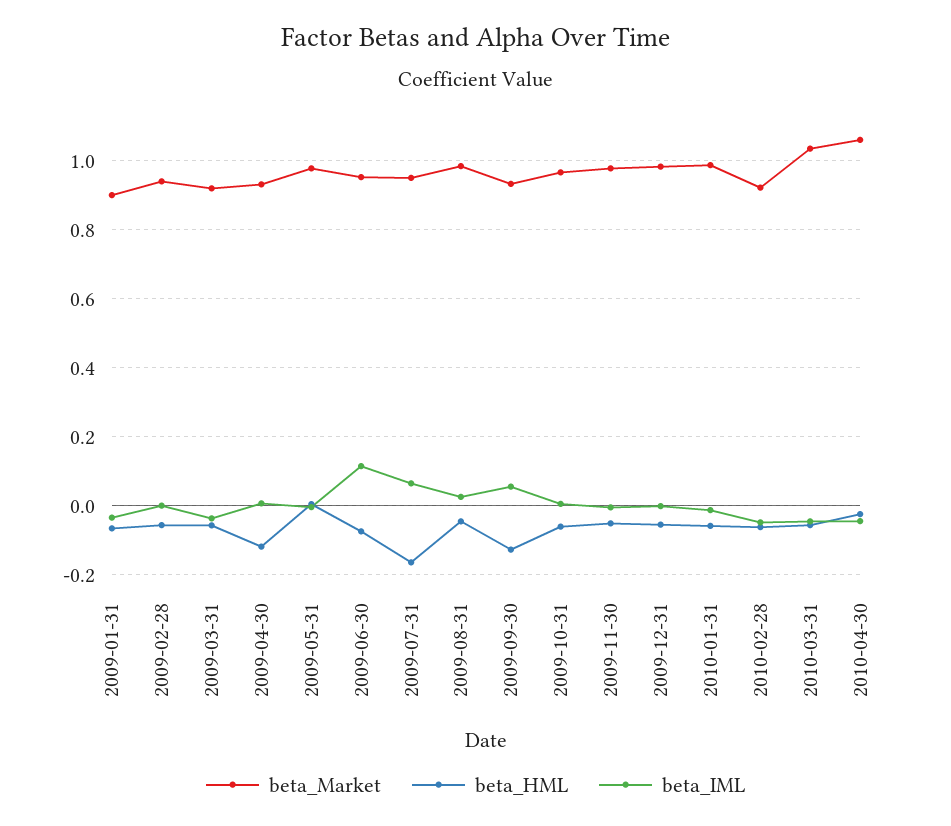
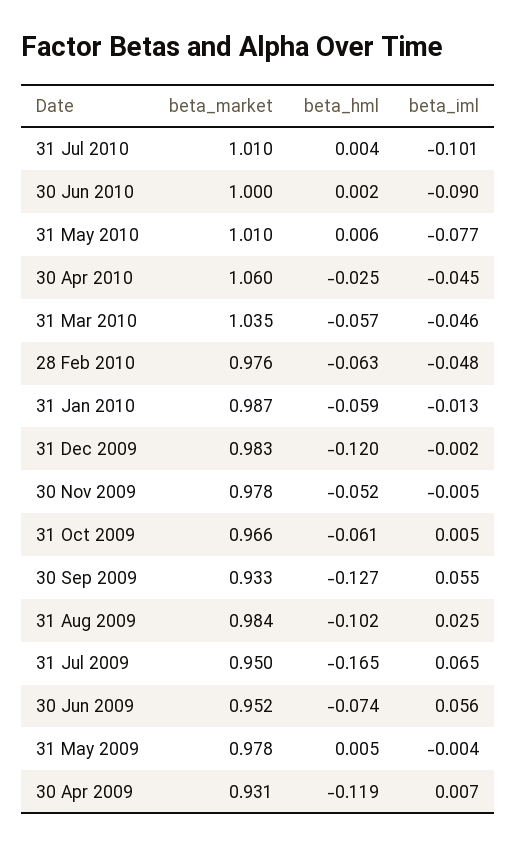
beta_Market, 2009-01-31: 0.9 -> none
beta_HML, 2009-01-31: -0.06 -> none
beta_IML, 2009-01-31: -0.04 -> none
beta_Market, 2009-02-28: 0.94 -> none
beta_HML, 2009-02-28: -0.06 -> none
beta_IML, 2009-02-28: 0 -> none
beta_Market, 2009-03-31: 0.92 -> none
beta_HML, 2009-03-31: -0.06 -> none
beta_IML, 2009-03-31: -0.04 -> none
beta_IML, 2009-06-30: 0.12 -> 0.056
beta_HML, 2009-08-31: -0.04 -> -0.102
beta_HML, 2009-12-31: -0.06 -> -0.12
beta_Market, 2010-02-28: 0.92 -> 0.976
beta_Market, 31 Jul 2010: none -> 1.01
beta_HML, 31 Jul 2010: none -> 0.004
beta_IML, 31 Jul 2010: none -> -0.101
beta_Market, 30 Jun 2010: none -> 1
beta_HML, 30 Jun 2010: none -> 0.002
beta_IML, 30 Jun 2010: none -> -0.09
beta_Market, 31 May 2010: none -> 1.01
beta_HML, 31 May 2010: none -> 0.006
beta_IML, 31 May 2010: none -> -0.077

